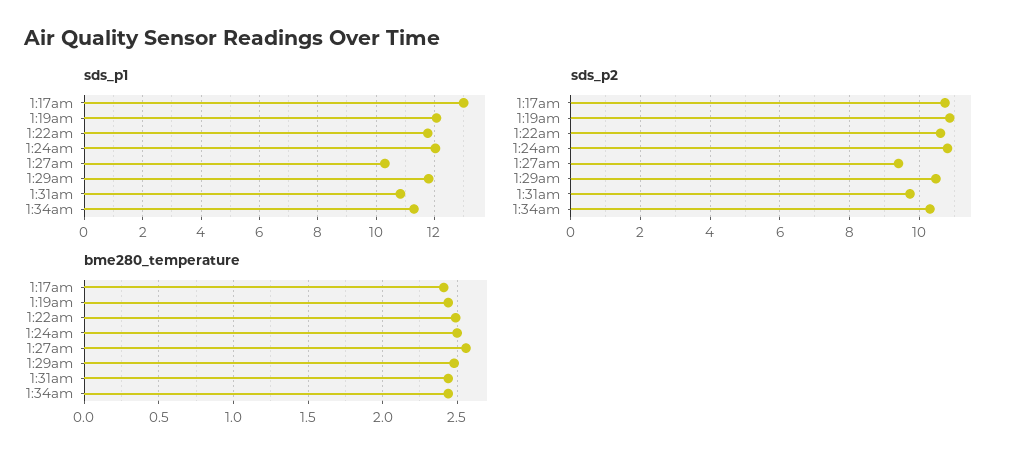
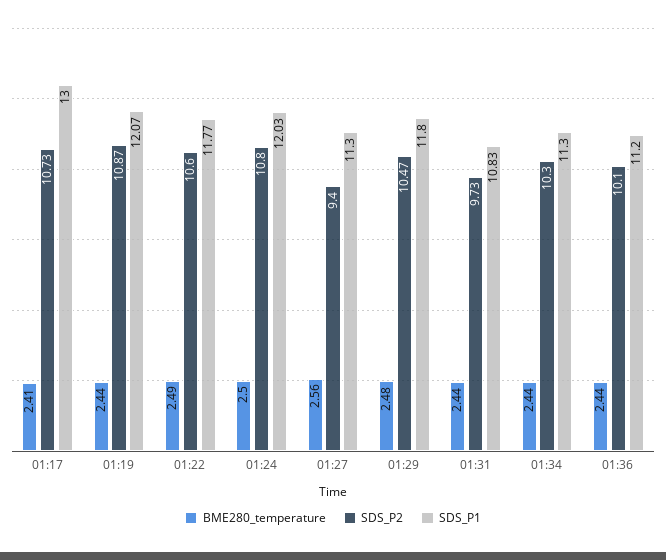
sds_p1, 1:27am: 10.25 -> 11.3
bme280_temperature, 01:36: none -> 2.44
sds_p2, 01:36: none -> 10.1
sds_p1, 01:36: none -> 11.2

